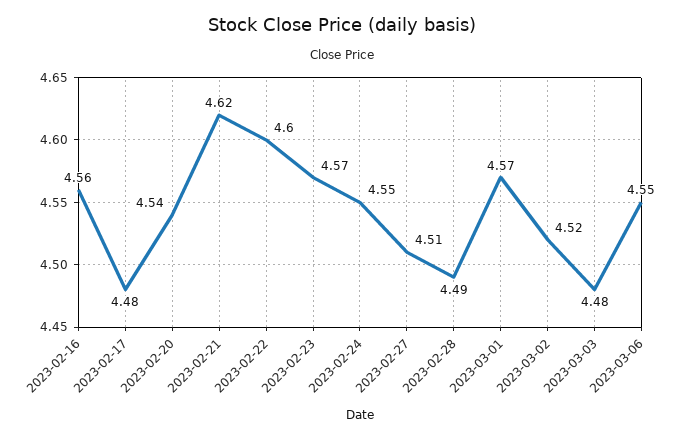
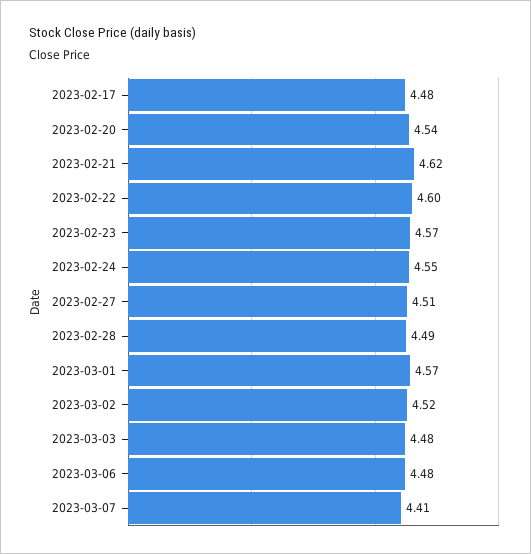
2023-02-16: 4.56 -> none
2023-03-06: 4.55 -> 4.48
2023-03-07: none -> 4.41

